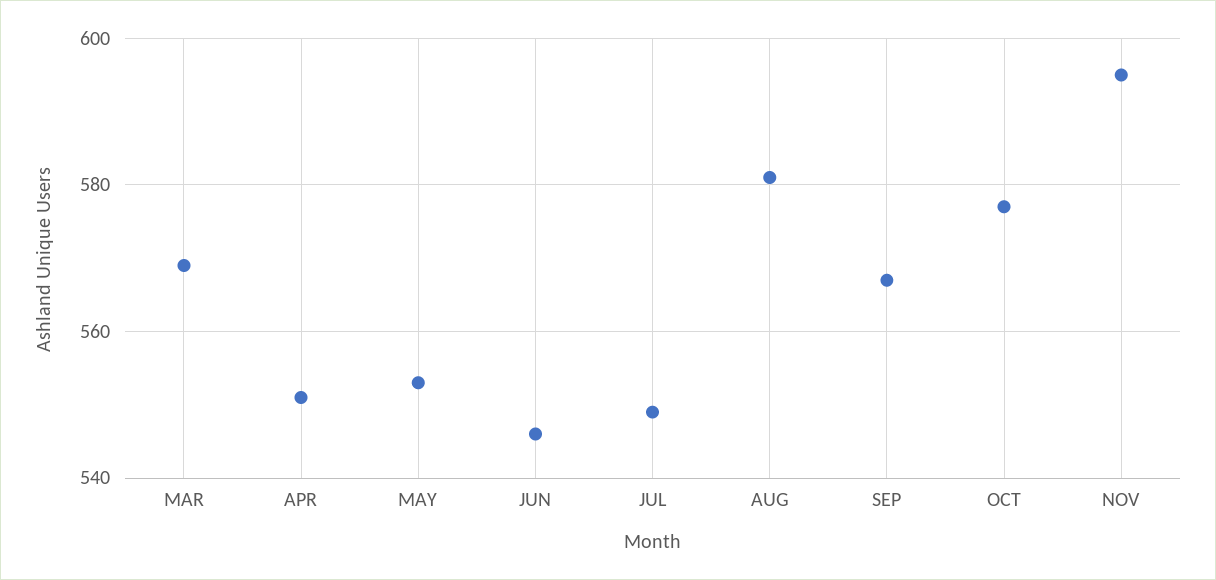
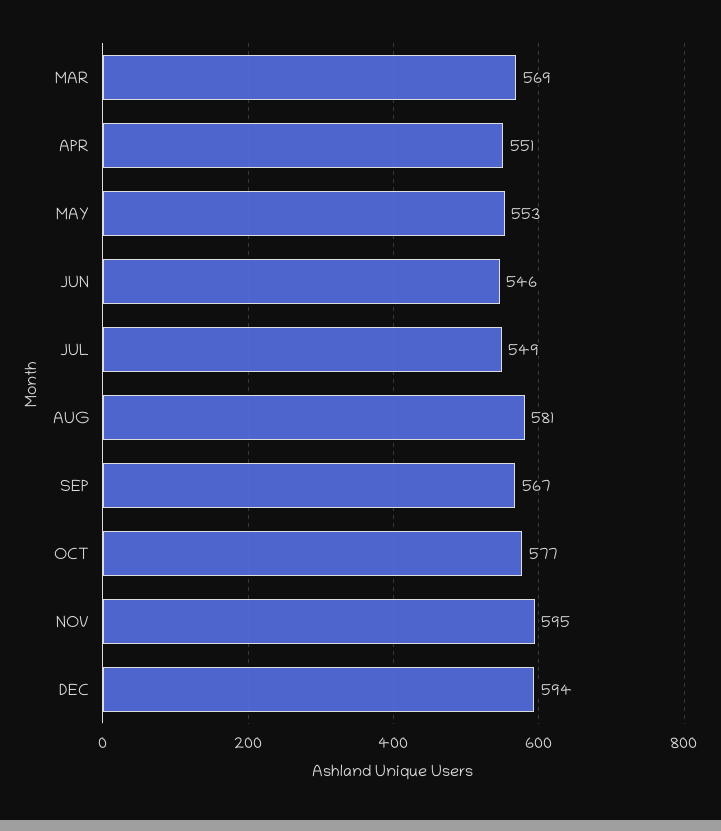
DEC: none -> 594

